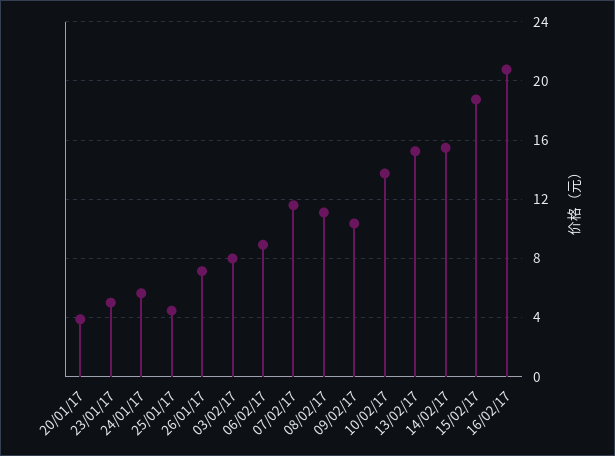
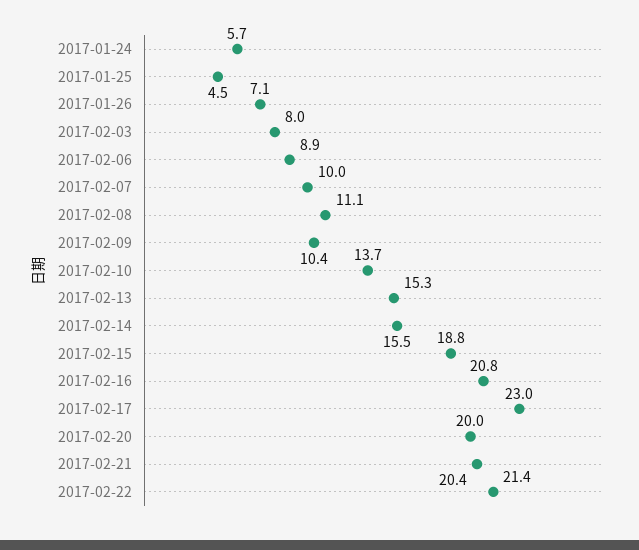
20/01/17: 4 -> none
23/01/17: 5 -> none
07/02/17: 11.5 -> 10
2017-02-17: none -> 23
2017-02-20: none -> 20
2017-02-21: none -> 20.4
2017-02-22: none -> 21.4

